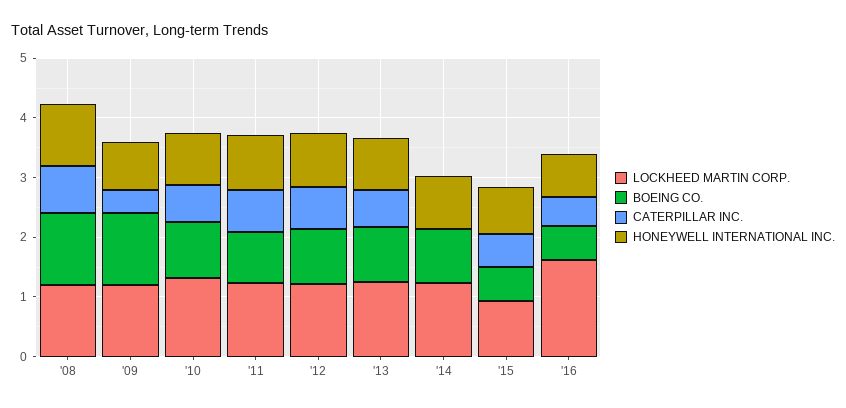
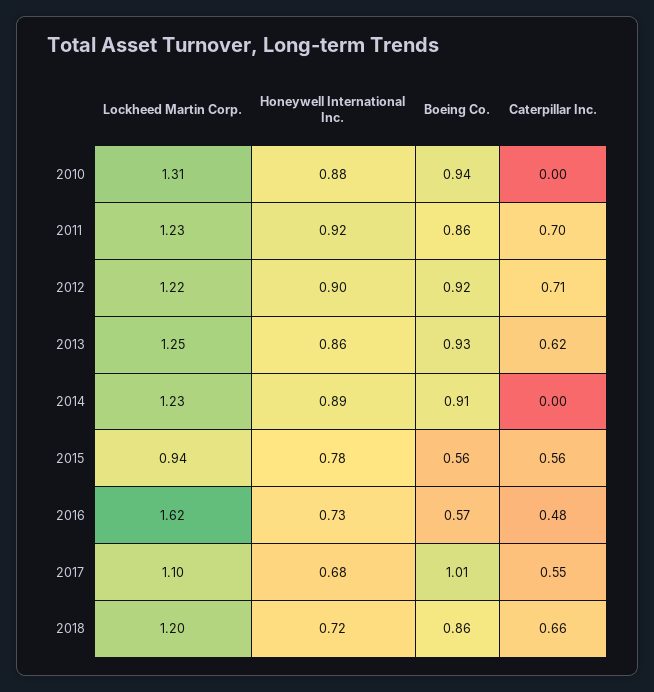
LOCKHEED MARTIN CORP., '08: 1.2 -> none
BOEING CO., '08: 1.2 -> none
CATERPILLAR INC., '08: 0.8 -> none
HONEYWELL INTERNATIONAL INC., '08: 1 -> none
LOCKHEED MARTIN CORP., '09: 1.2 -> none
BOEING CO., '09: 1.2 -> none
CATERPILLAR INC., '09: 0.4 -> none
HONEYWELL INTERNATIONAL INC., '09: 0.8 -> none
CATERPILLAR INC., '10: 0.6 -> 0
LOCKHEED MARTIN CORP., 2017: none -> 1.1
HONEYWELL INTERNATIONAL INC., 2017: none -> 0.68
BOEING CO., 2017: none -> 1.01
CATERPILLAR INC., 2017: none -> 0.55
LOCKHEED MARTIN CORP., 2018: none -> 1.2
HONEYWELL INTERNATIONAL INC., 2018: none -> 0.72
BOEING CO., 2018: none -> 0.86
CATERPILLAR INC., 2018: none -> 0.66

